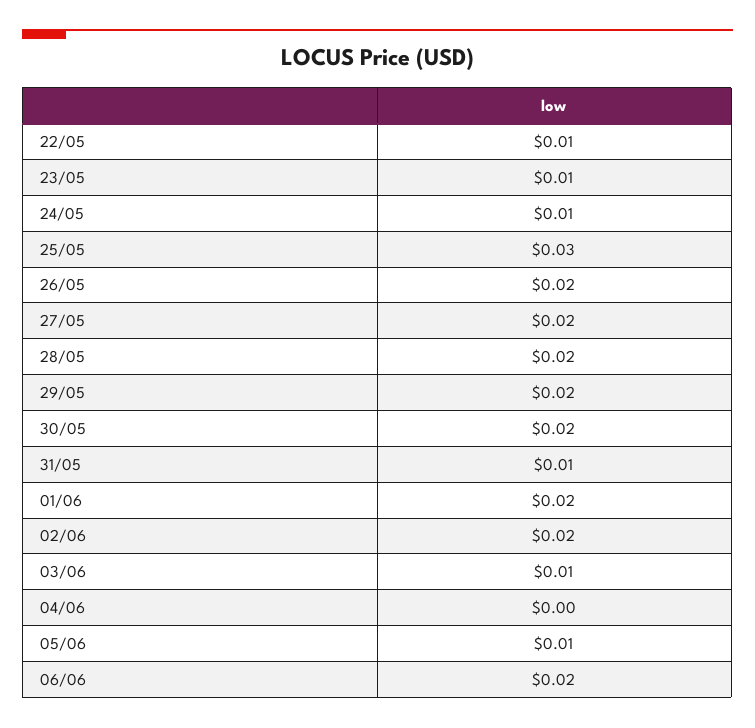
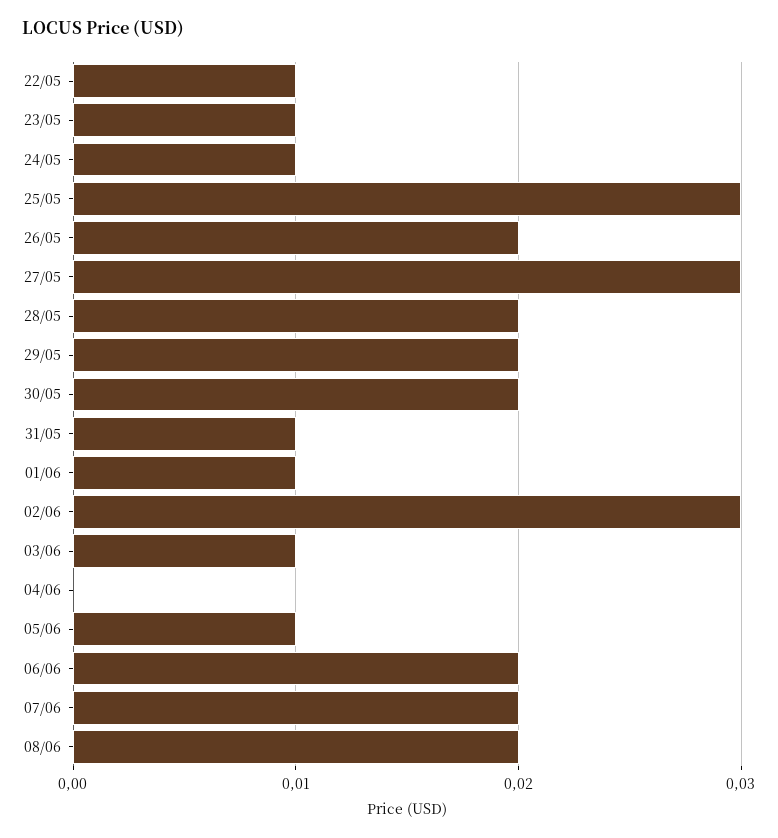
27/05: 0.02 -> 0.03
01/06: 0.02 -> 0.01
02/06: 0.02 -> 0.03
07/06: none -> 0.02
08/06: none -> 0.02

